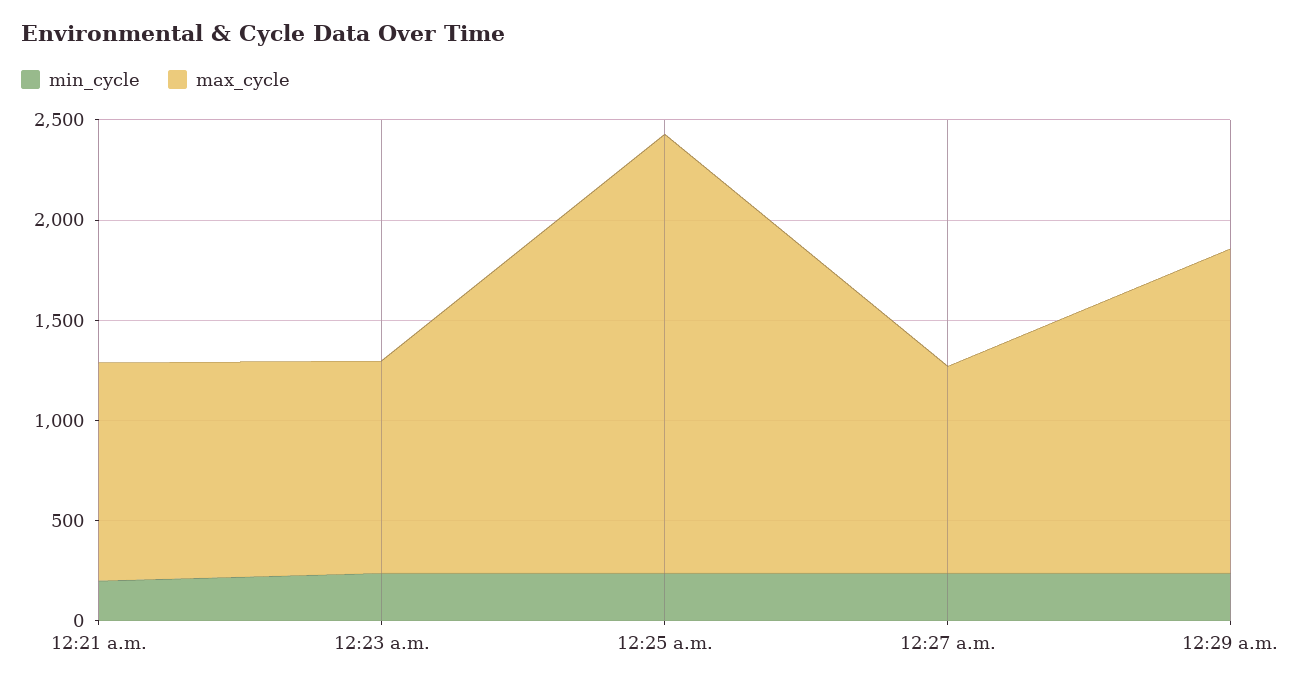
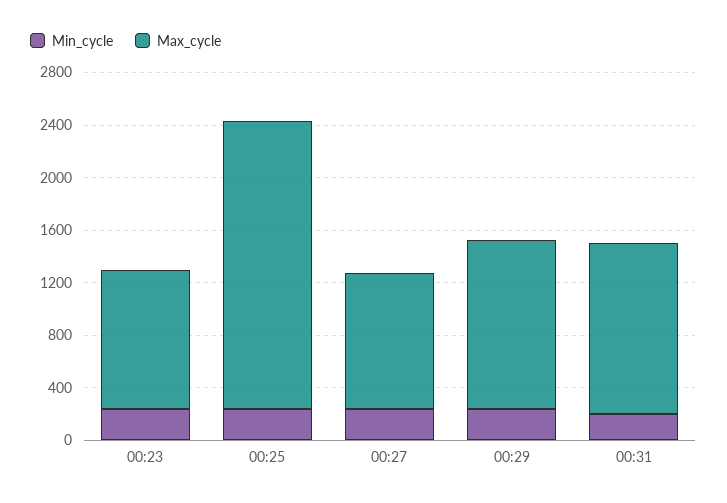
min_cycle, 12:21 a.m.: 200 -> none
max_cycle, 12:21 a.m.: 1100 -> none
max_cycle, 12:29 a.m.: 1600 -> 1300
min_cycle, 00:31: none -> 200
max_cycle, 00:31: none -> 1300

